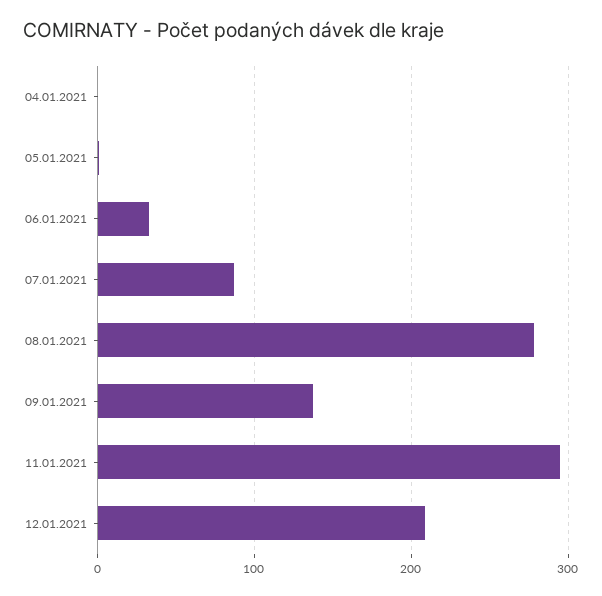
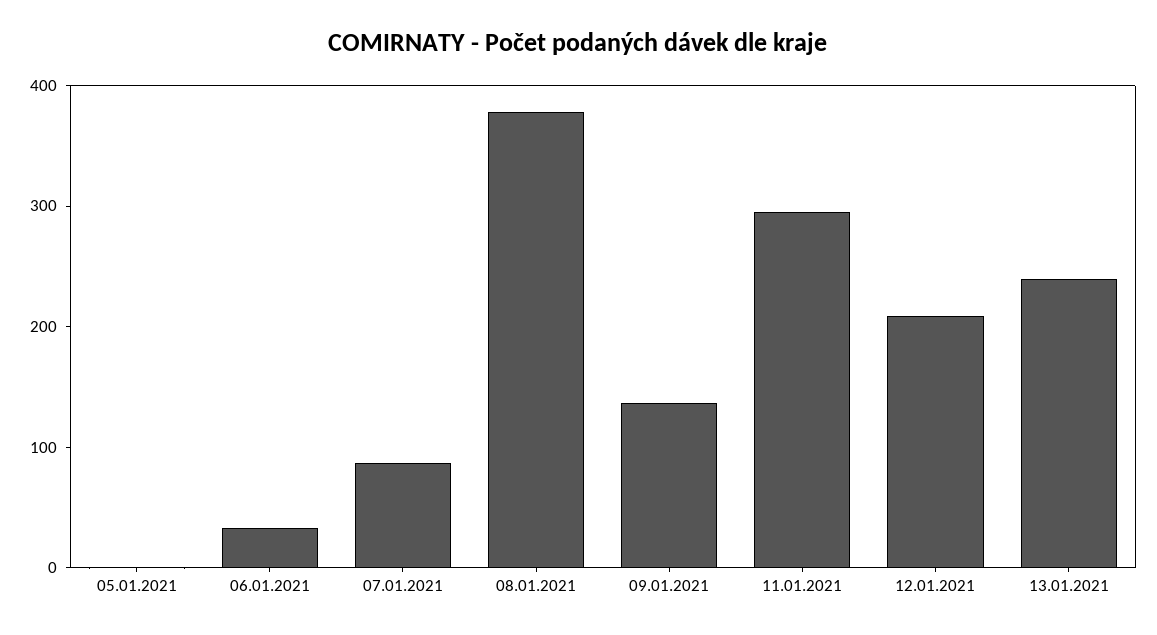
04.01.2021: 0 -> none
08.01.2021: 280 -> 380
13.01.2021: none -> 240

